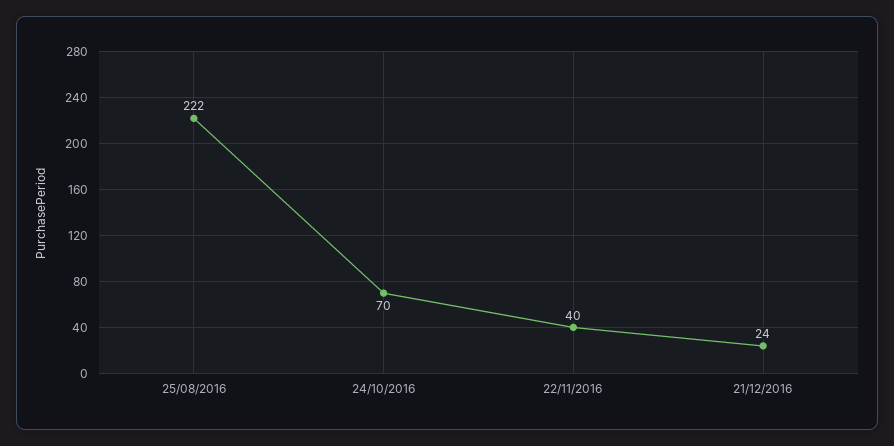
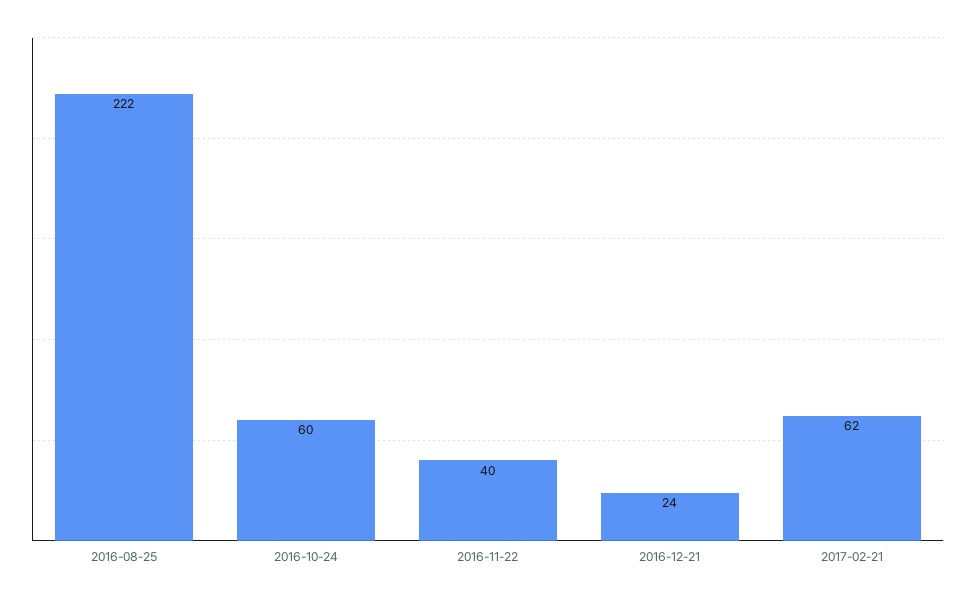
24/10/2016: 70 -> 60
2017-02-21: none -> 62

